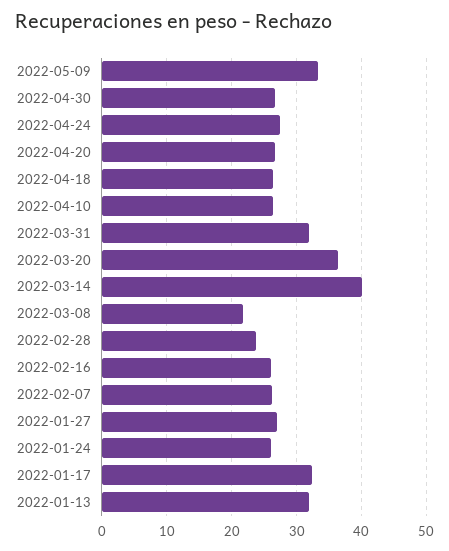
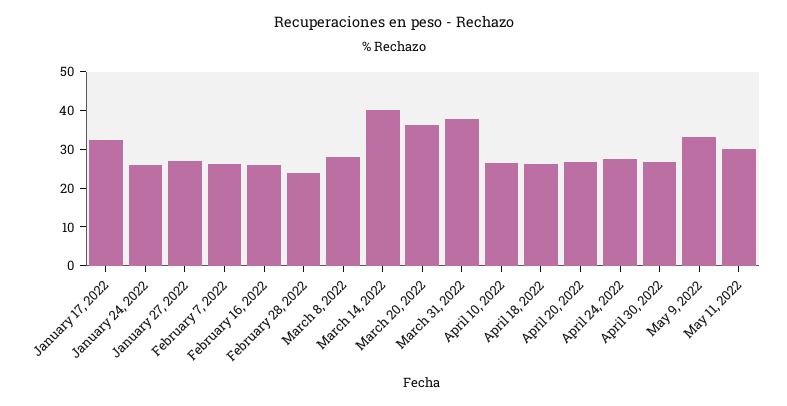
2022-03-31: 32 -> 37.5
2022-03-08: 22 -> 27.5
2022-01-13: 32 -> none
May 11, 2022: none -> 30

